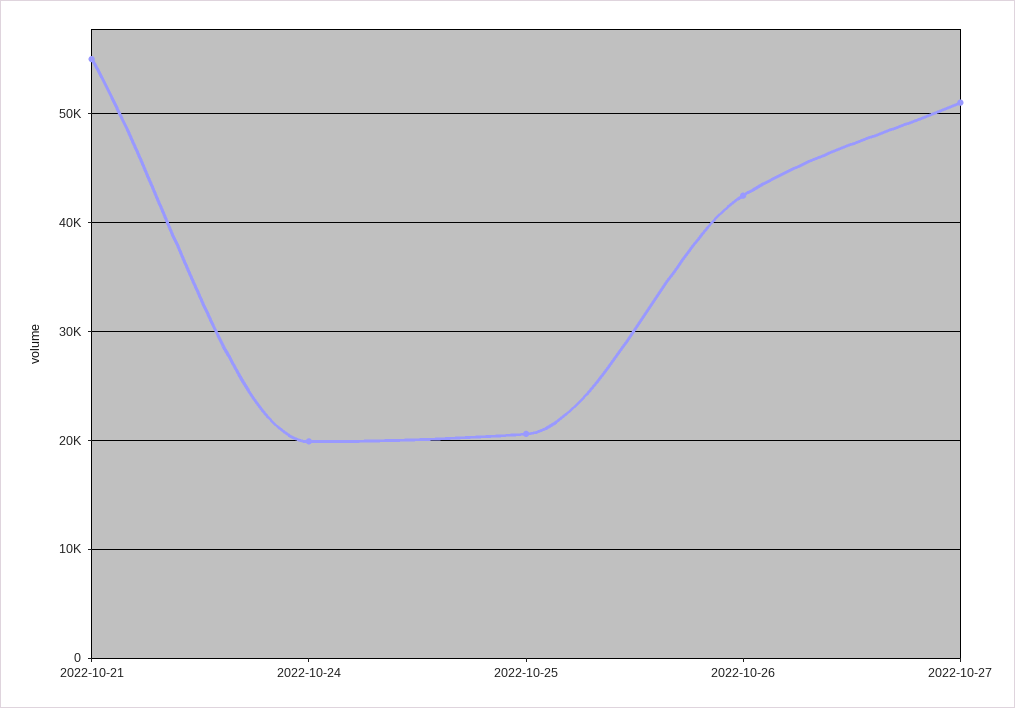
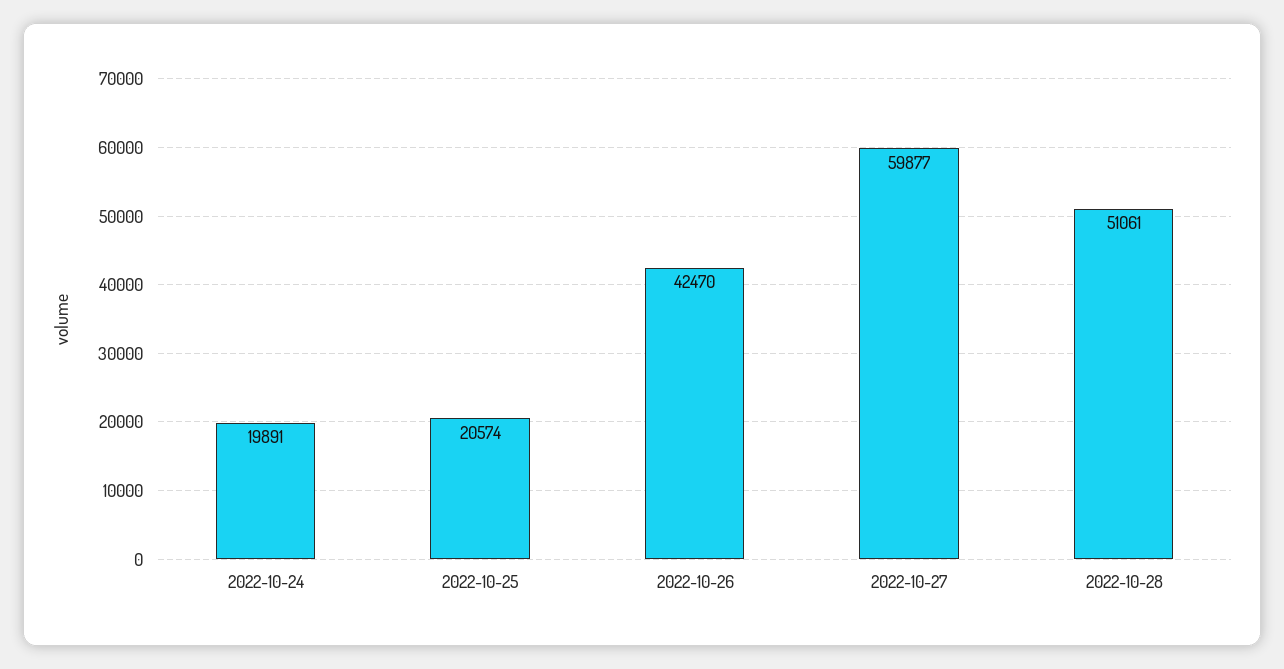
2022-10-21: 55000 -> none
2022-10-27: 51000 -> 59877
2022-10-28: none -> 51061

